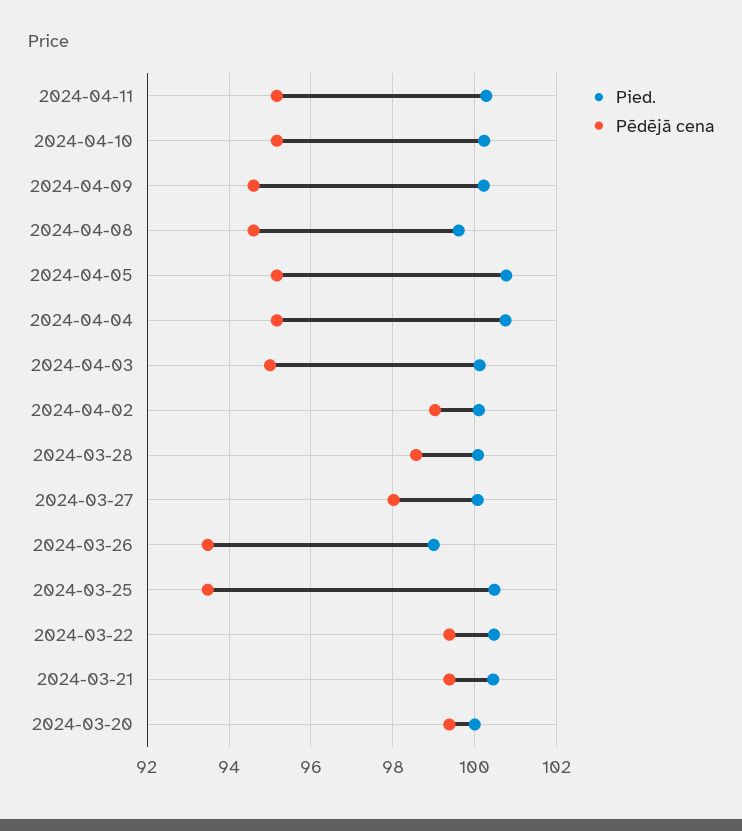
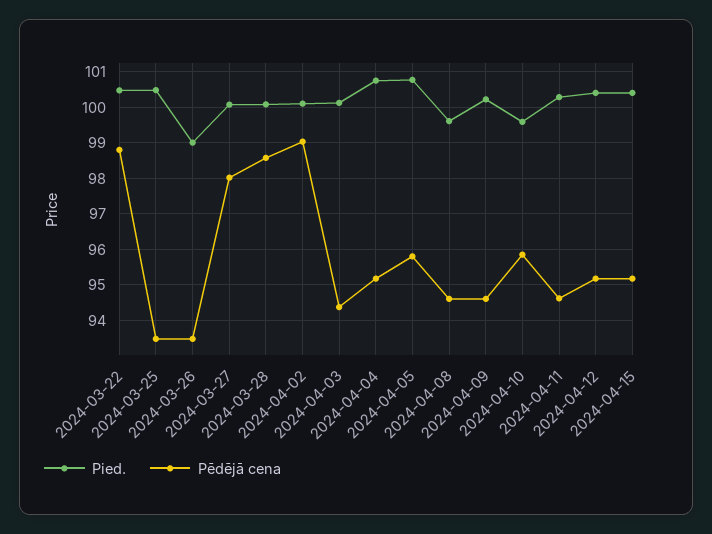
Pēdējā cena, 2024-04-11: 95.2 -> 94.6
Pied., 2024-04-10: 100.2 -> 99.6
Pēdējā cena, 2024-04-10: 95.2 -> 95.8
Pēdējā cena, 2024-04-05: 95.2 -> 95.8
Pēdējā cena, 2024-04-03: 95 -> 94.4
Pēdējā cena, 2024-03-22: 99.4 -> 98.8
Pied., 2024-03-21: 100.4 -> none
Pēdējā cena, 2024-03-21: 99.4 -> none
Pied., 2024-03-20: 100 -> none
Pēdējā cena, 2024-03-20: 99.4 -> none
Pied., 2024-04-12: none -> 100.4
Pēdējā cena, 2024-04-12: none -> 95.2
Pied., 2024-04-15: none -> 100.4
Pēdējā cena, 2024-04-15: none -> 95.2

